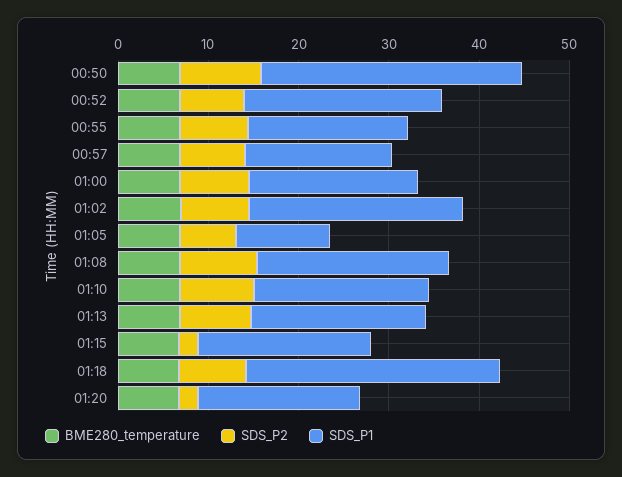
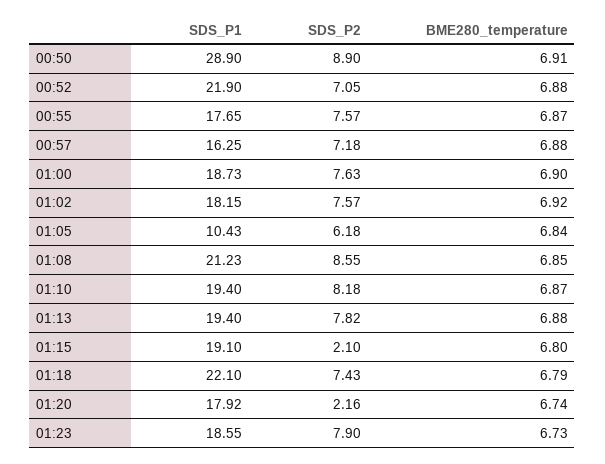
SDS_P1, 01:02: 24 -> 18.15
SDS_P1, 01:18: 28 -> 22.1
SDS_P1, 01:23: none -> 18.55
SDS_P2, 01:23: none -> 7.9
BME280_temperature, 01:23: none -> 6.73

